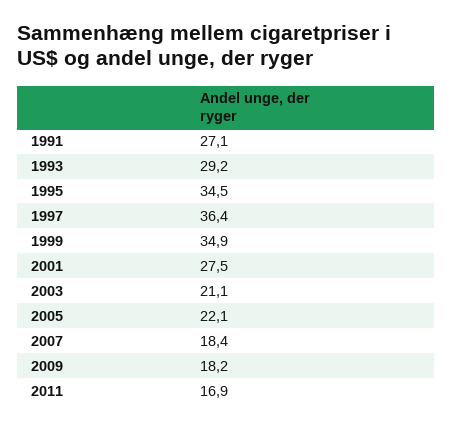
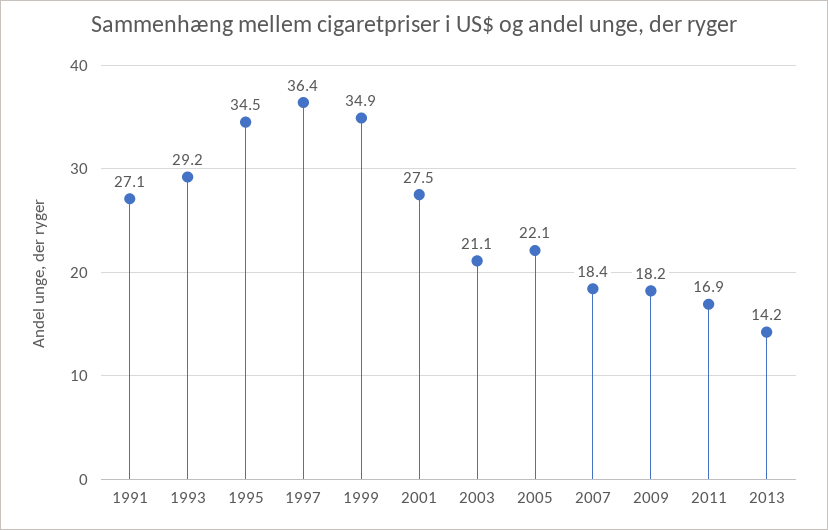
2013: none -> 14.2

